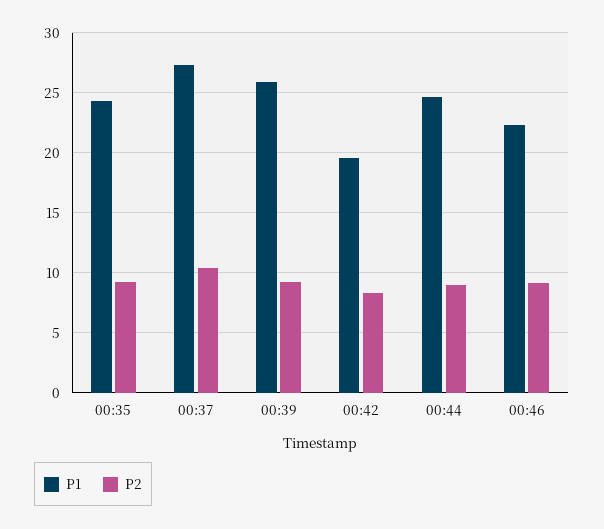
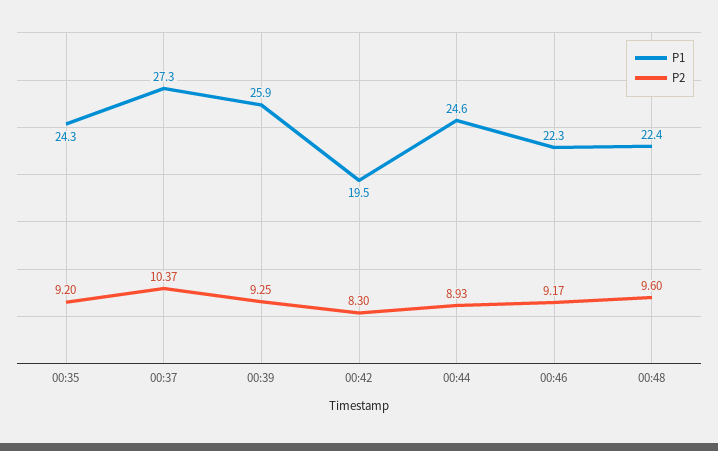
P1, 00:48: none -> 22.4
P2, 00:48: none -> 9.6

